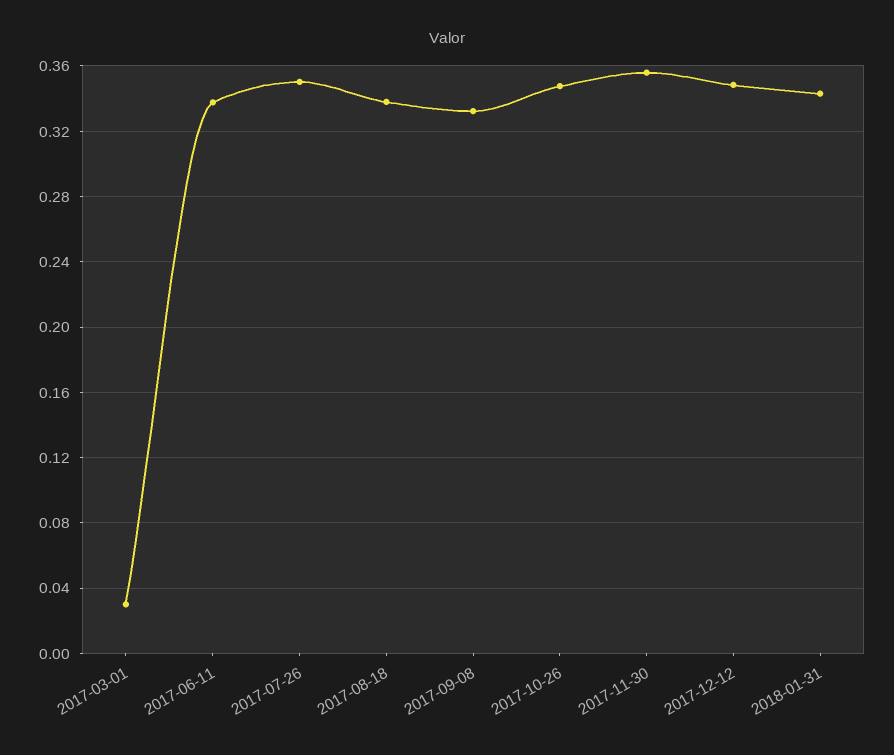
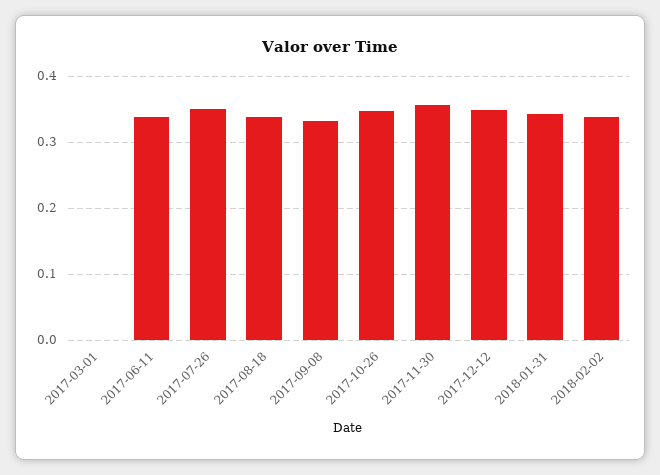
2017-03-01: 0.03 -> 0
2018-02-02: none -> 0.34

